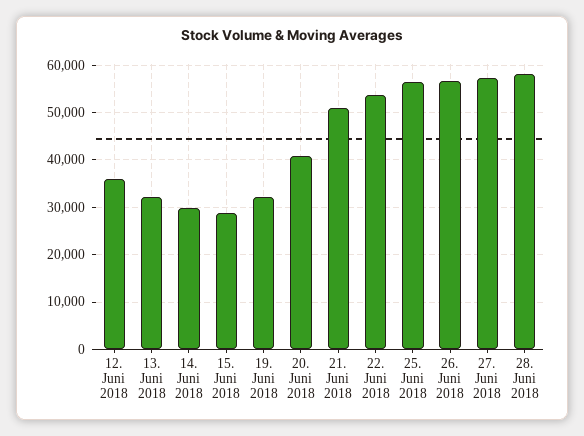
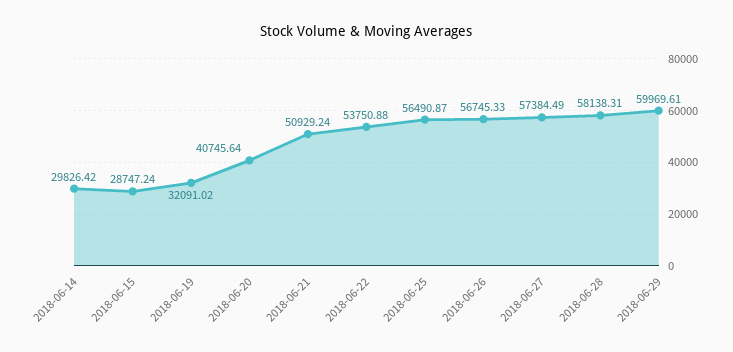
12. Juni 2018: 36000 -> none
13. Juni 2018: 32000 -> none
2018-06-29: none -> 59969.61

